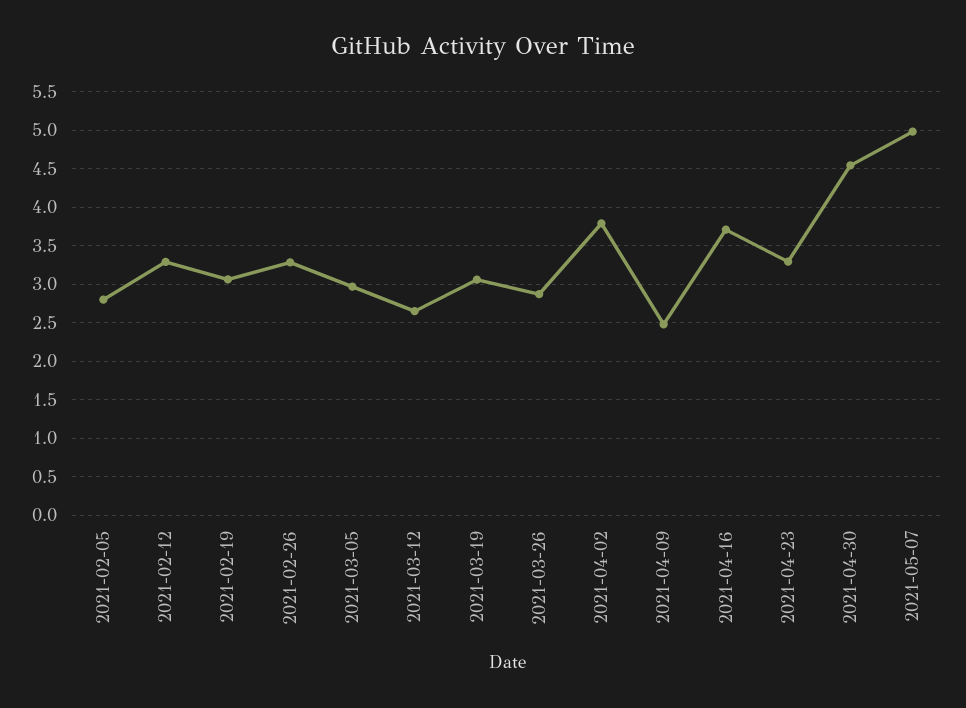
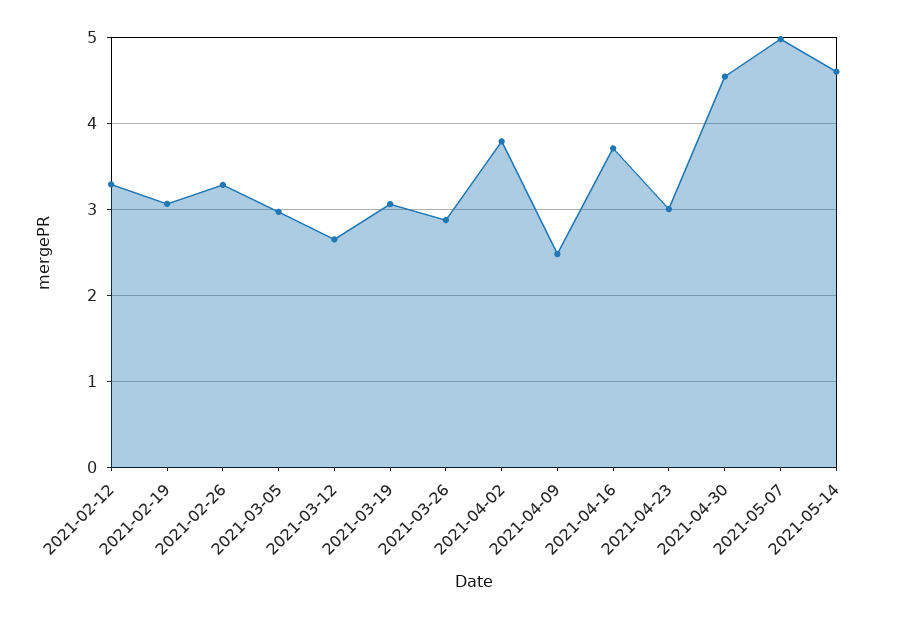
2021-02-05: 2.8 -> none
2021-04-23: 3.3 -> 3
2021-05-14: none -> 4.6

